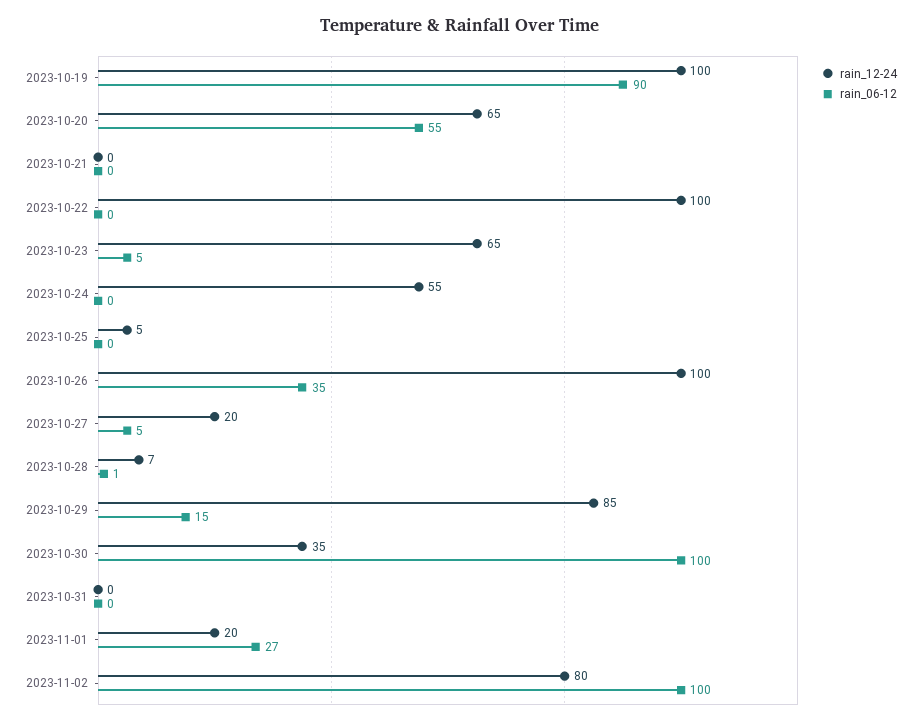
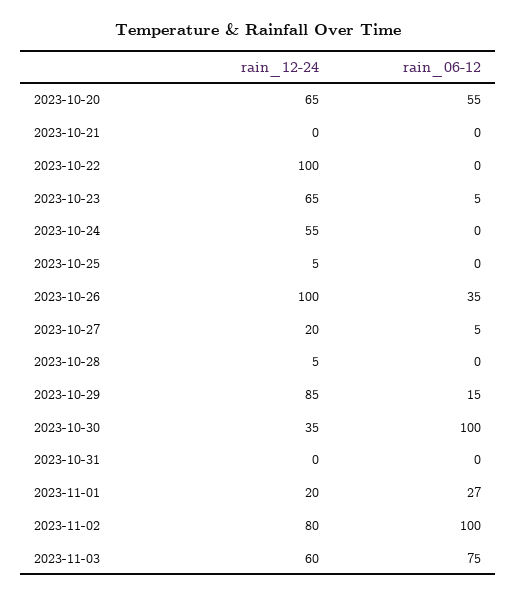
rain_12-24, 2023-10-19: 100 -> none
rain_06-12, 2023-10-19: 90 -> none
rain_12-24, 2023-10-28: 7 -> 5
rain_06-12, 2023-10-28: 1 -> 0
rain_12-24, 2023-11-03: none -> 60
rain_06-12, 2023-11-03: none -> 75

